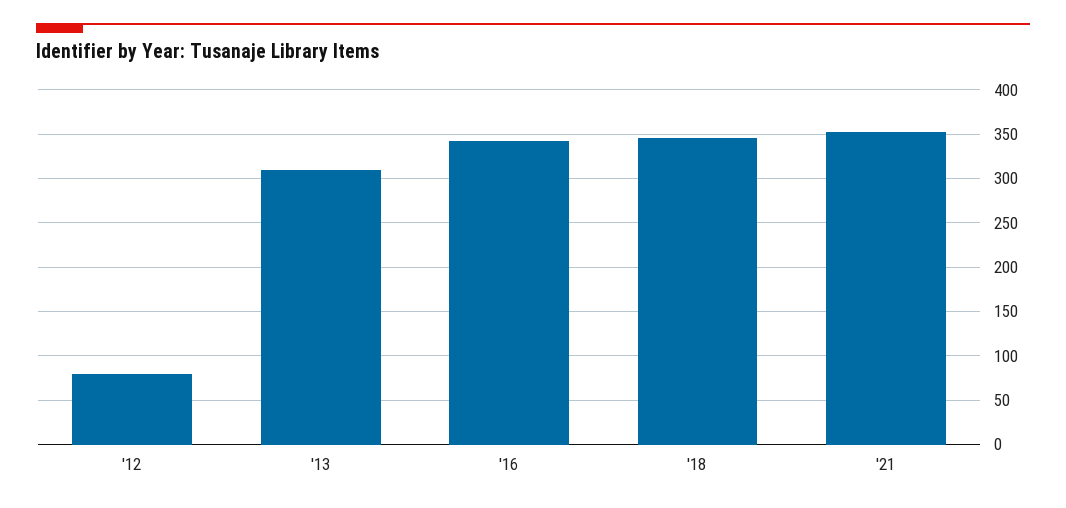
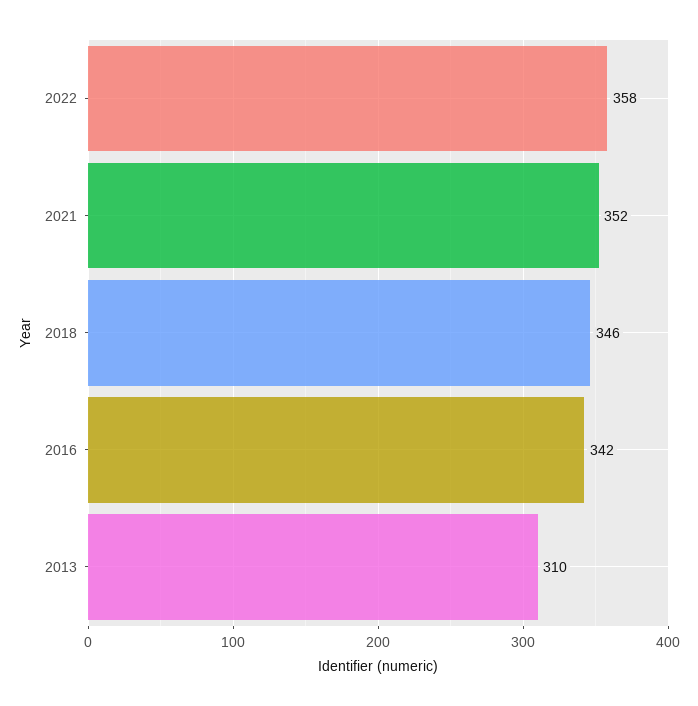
'12: 80 -> none
2022: none -> 358

